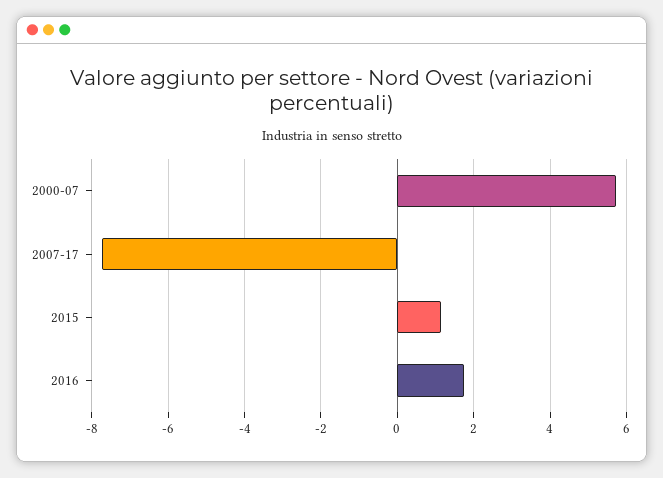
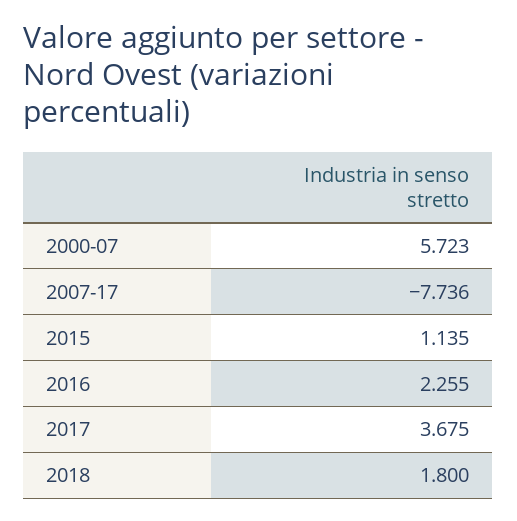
2016: 1.8 -> 2.255
2017: none -> 3.675
2018: none -> 1.8

